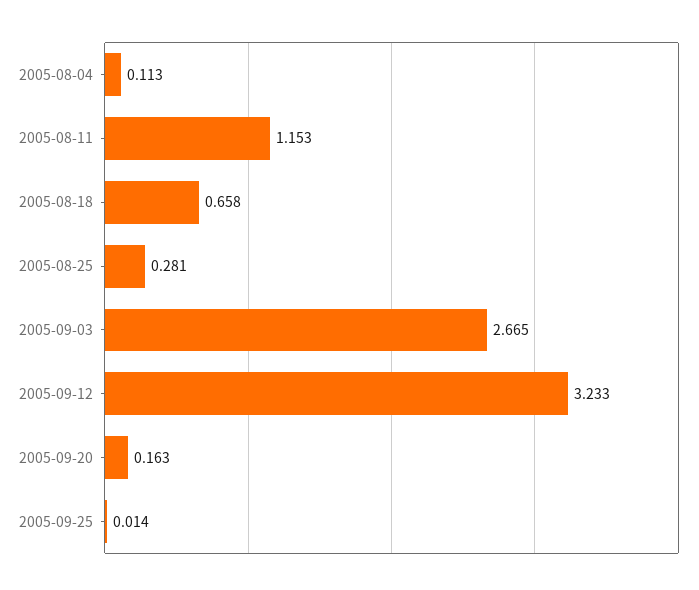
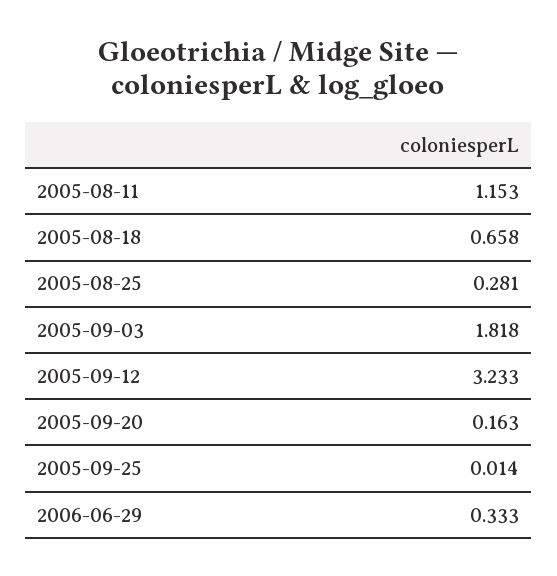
2005-08-04: 0.113 -> none
2005-09-03: 2.665 -> 1.818
2006-06-29: none -> 0.333

